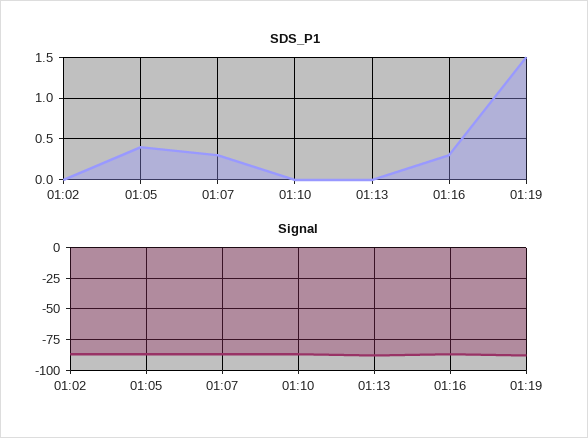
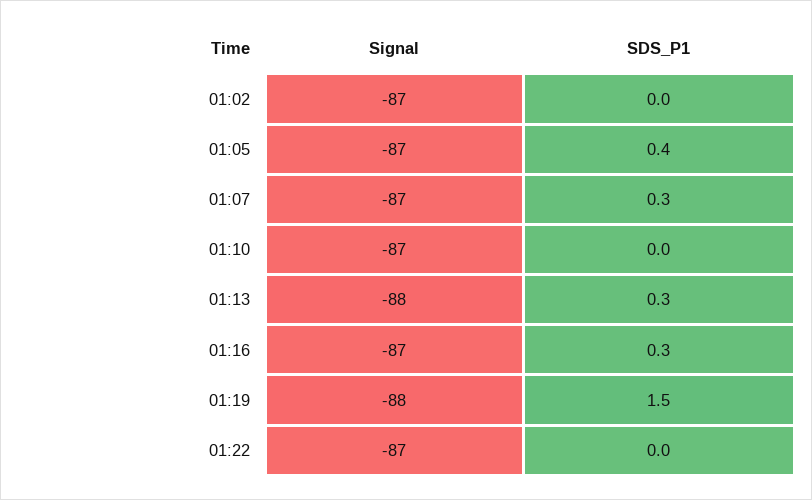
SDS_P1, 01:13: 0 -> 0.3
Signal, 01:22: none -> -87
SDS_P1, 01:22: none -> 0

